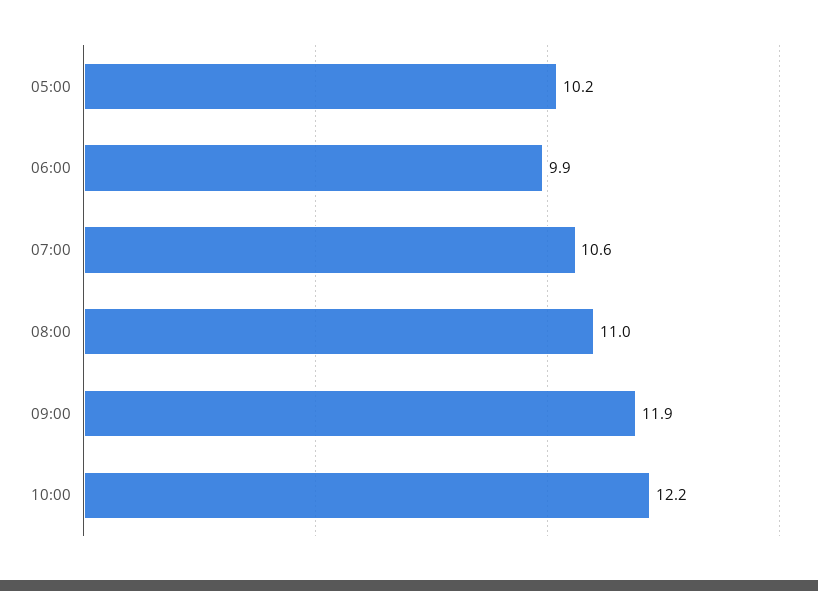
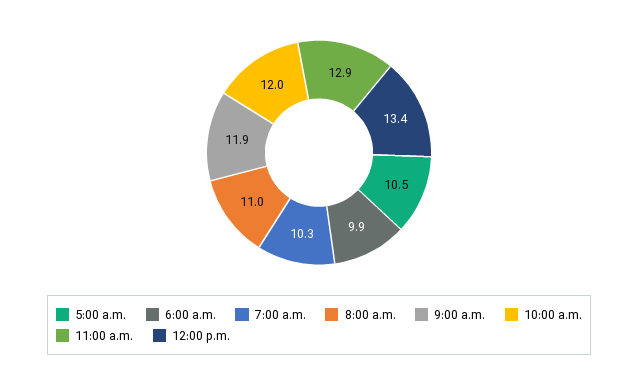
05:00: 10.2 -> 10.5
07:00: 10.6 -> 10.3
10:00: 12.2 -> 12
11:00 a.m.: none -> 12.9
12:00 p.m.: none -> 13.4

